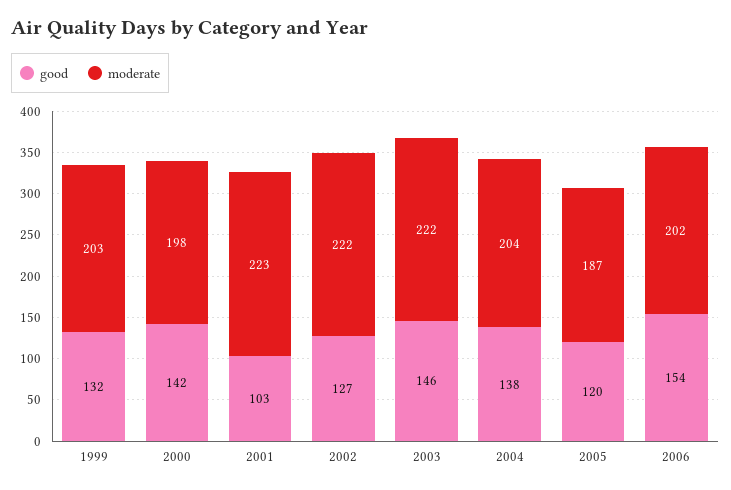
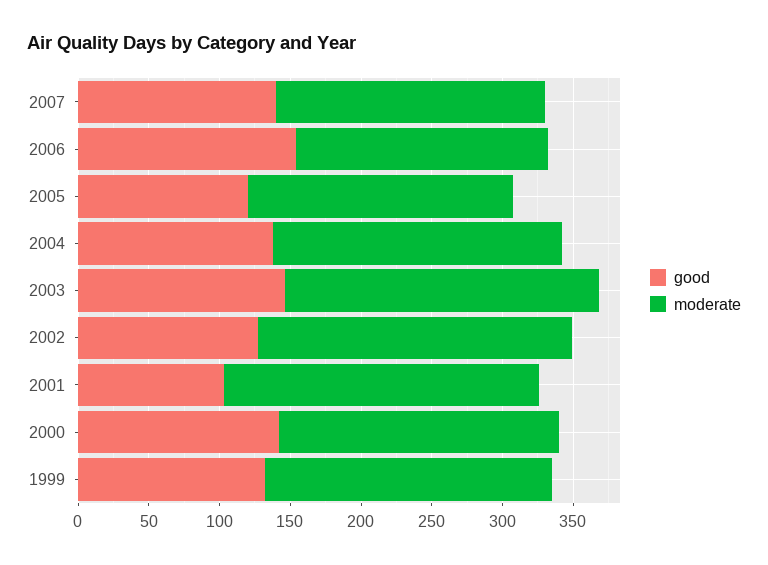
moderate, 2006: 202 -> 180
good, 2007: none -> 140
moderate, 2007: none -> 190

